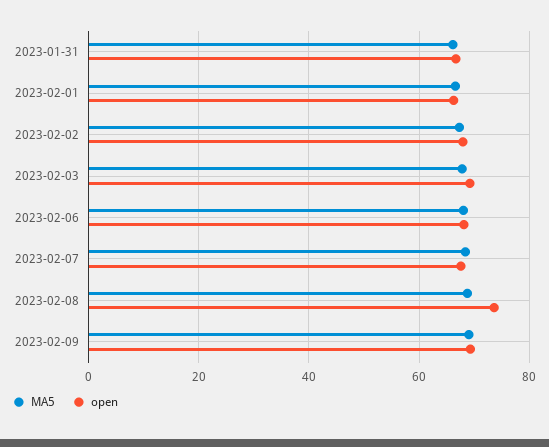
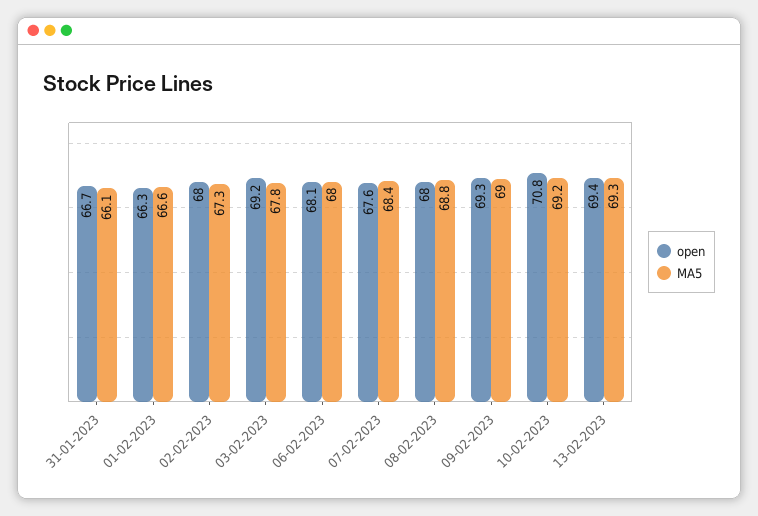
open, 2023-02-08: 74 -> 68
open, 10-02-2023: none -> 70.8
MA5, 10-02-2023: none -> 69.2
open, 13-02-2023: none -> 69.4
MA5, 13-02-2023: none -> 69.3

